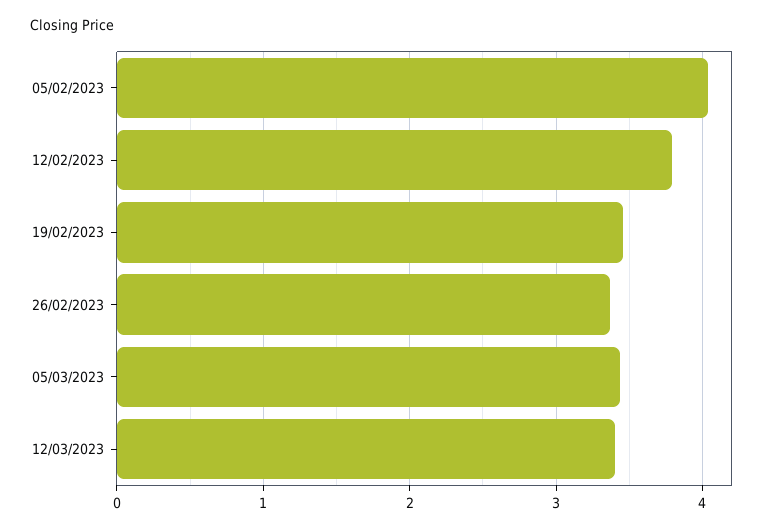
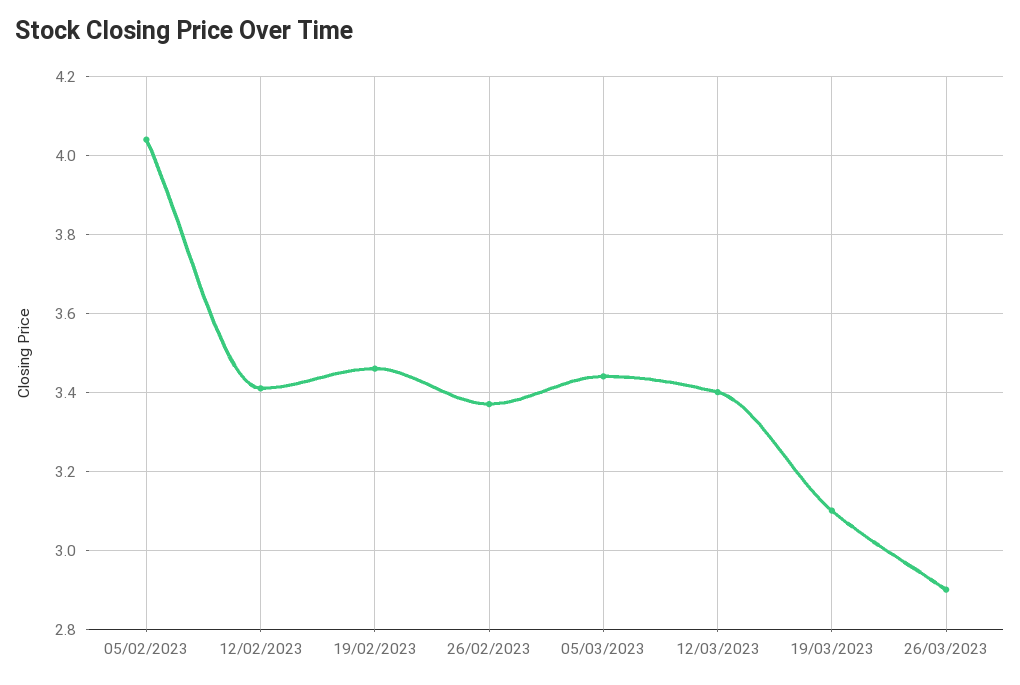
12/02/2023: 3.8 -> 3.4
19/03/2023: none -> 3.1
26/03/2023: none -> 2.9

